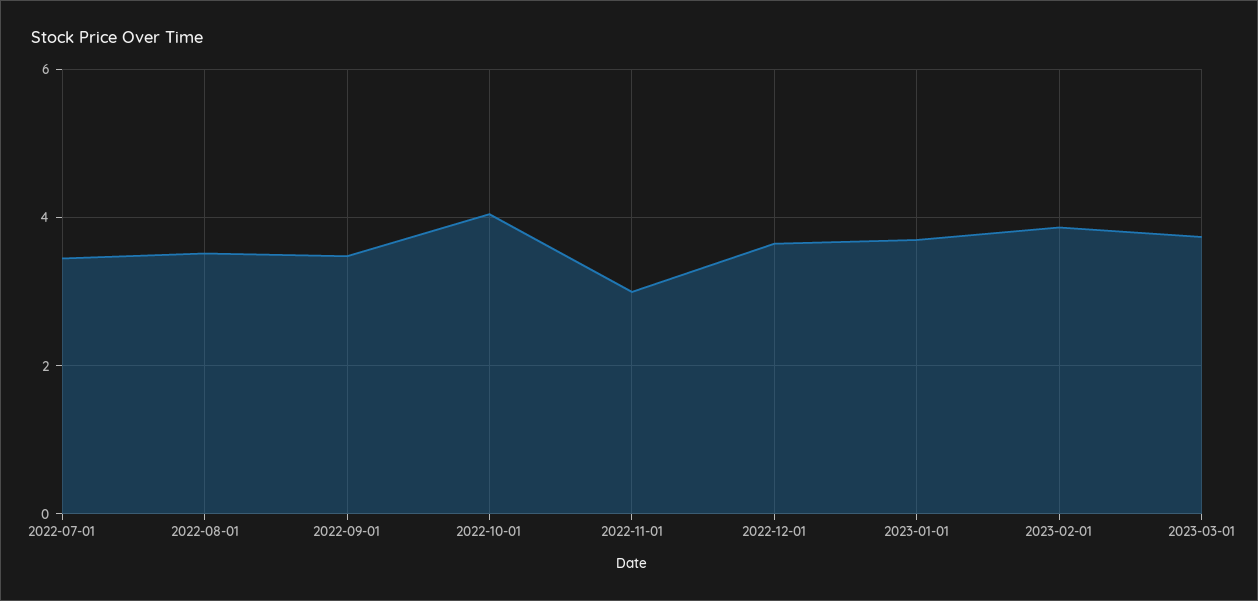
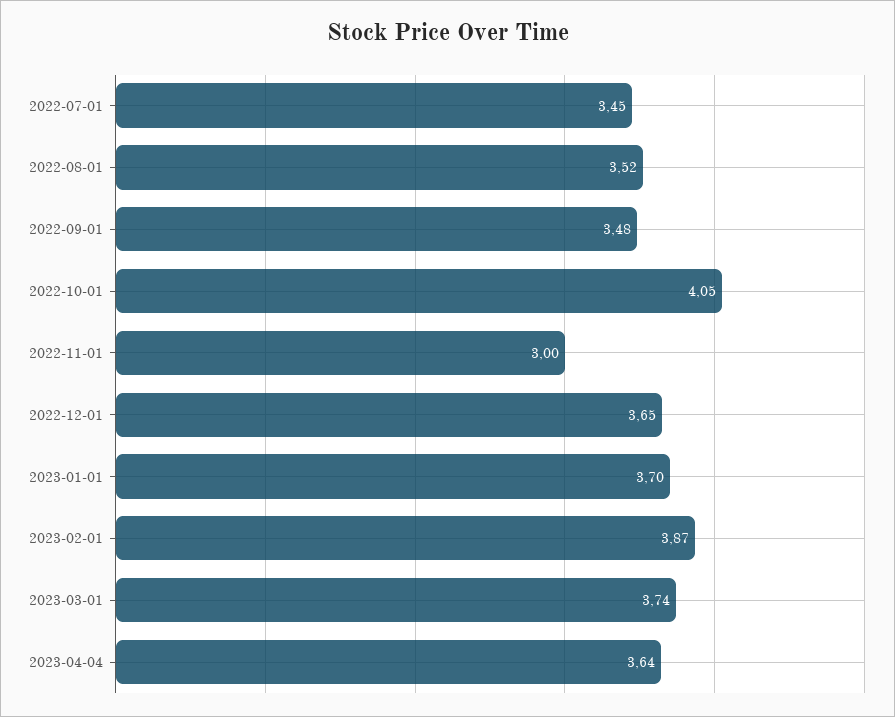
2023-04-04: none -> 3.64

